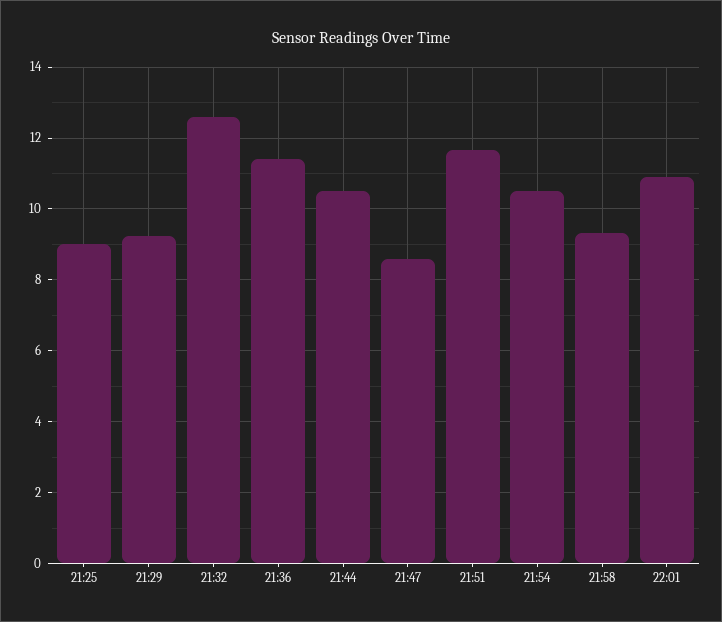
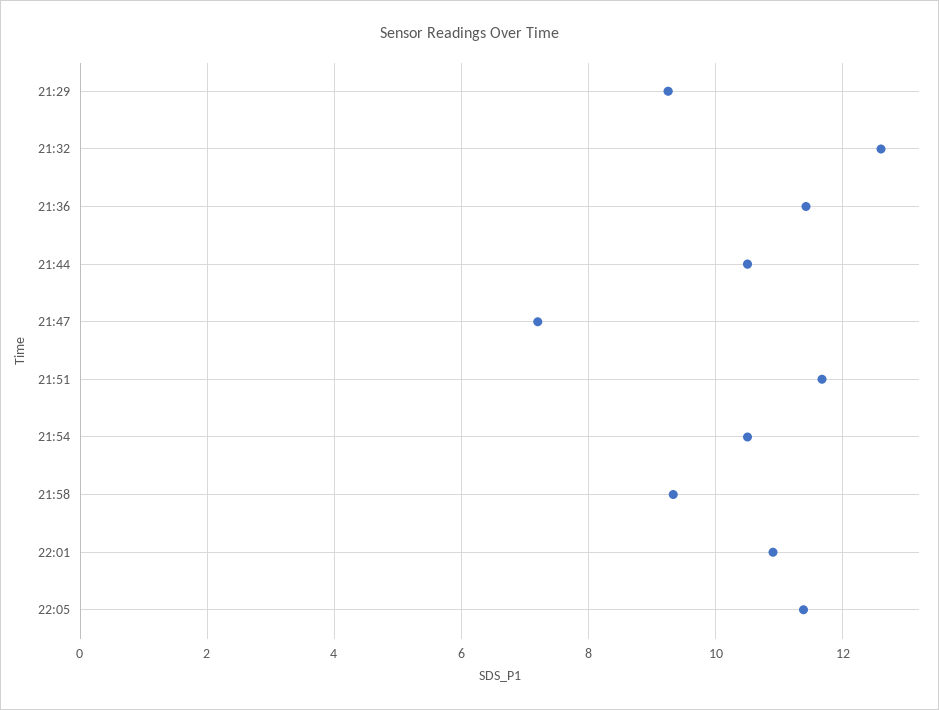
21:25: 9 -> none
21:47: 8.6 -> 7.2
22:05: none -> 11.4

